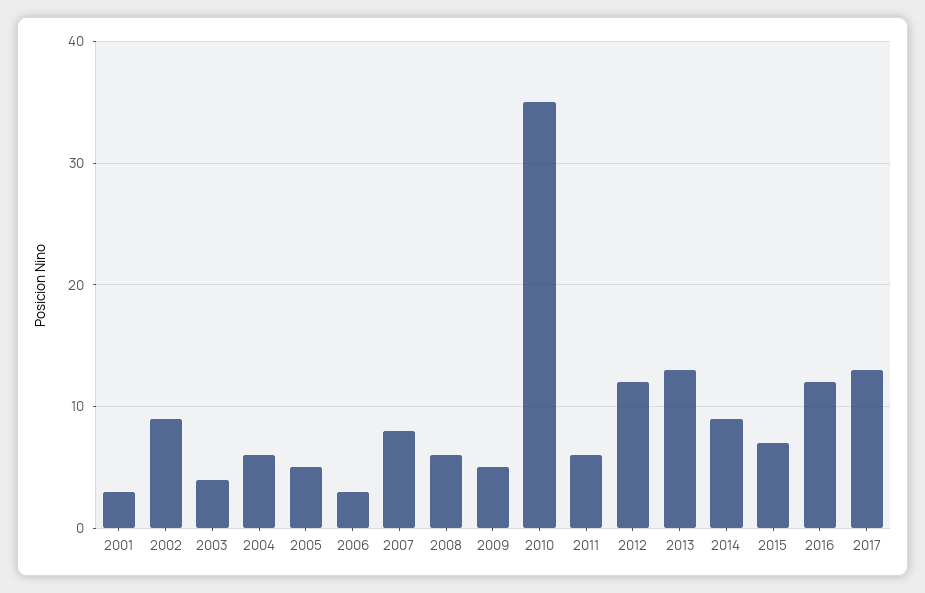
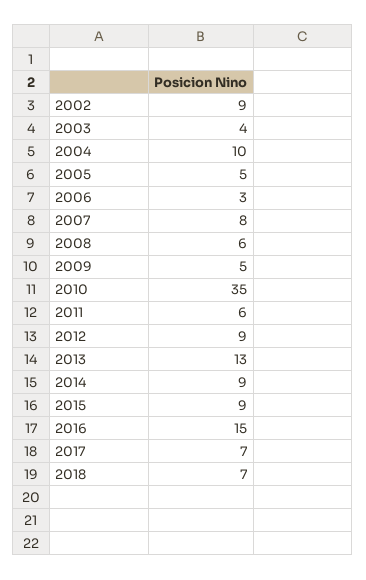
2001: 3 -> none
2004: 6 -> 10
2012: 12 -> 9
2015: 7 -> 9
2016: 12 -> 15
2017: 13 -> 7
2018: none -> 7

